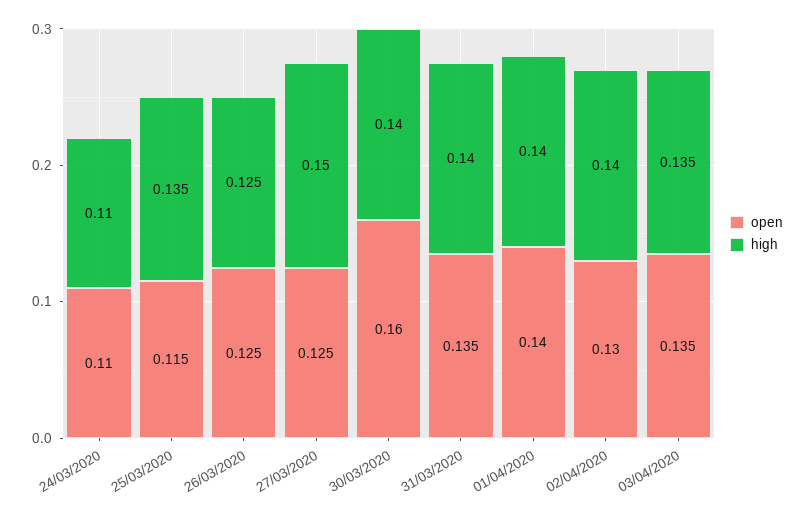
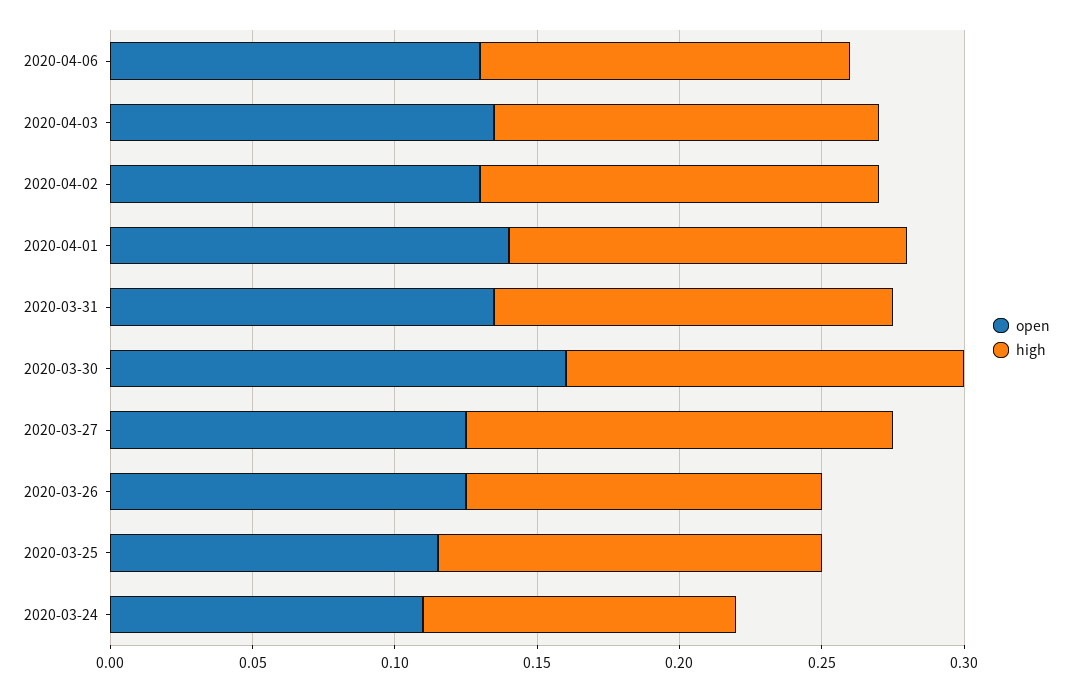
open, 2020-04-06: none -> 0.13
high, 2020-04-06: none -> 0.13

